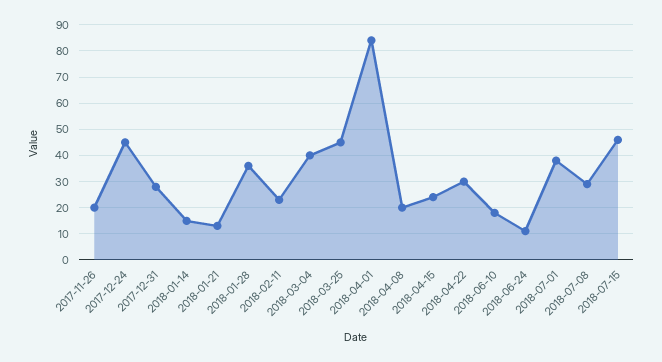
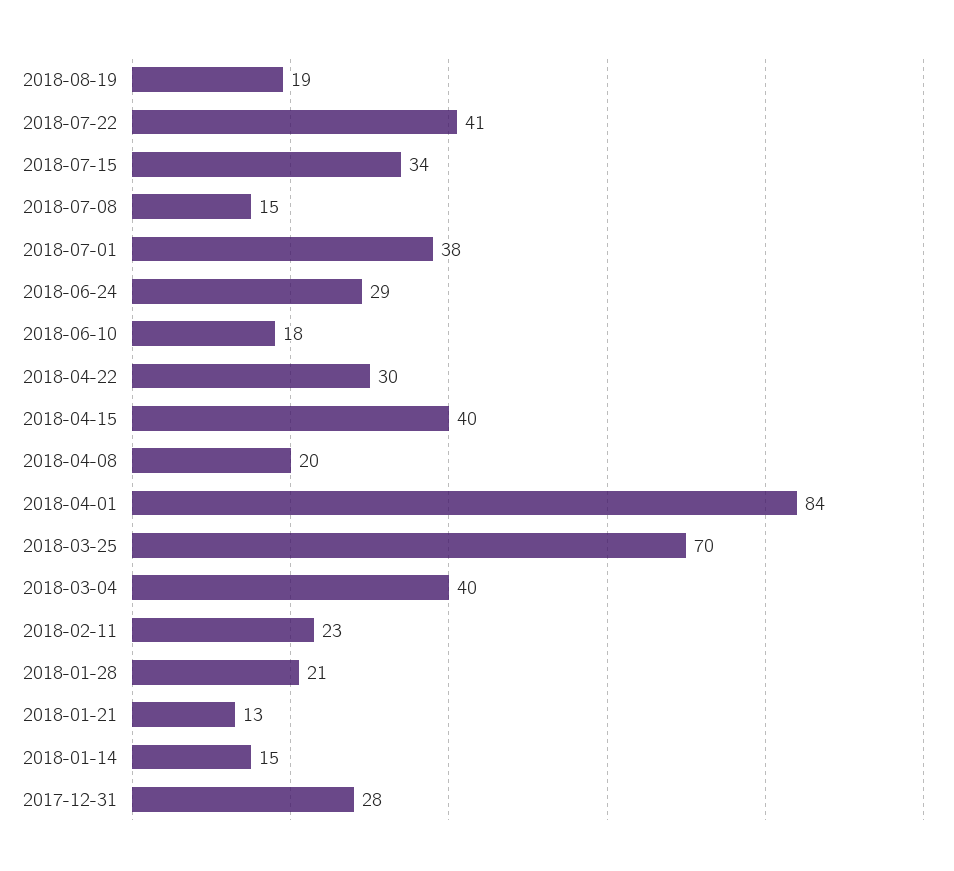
2017-11-26: 20 -> none
2017-12-24: 45 -> none
2018-01-28: 35 -> 21
2018-03-25: 45 -> 70
2018-04-15: 25 -> 40
2018-06-24: 10 -> 29
2018-07-08: 30 -> 15
2018-07-15: 45 -> 34
2018-08-19: none -> 19
2018-07-22: none -> 41

